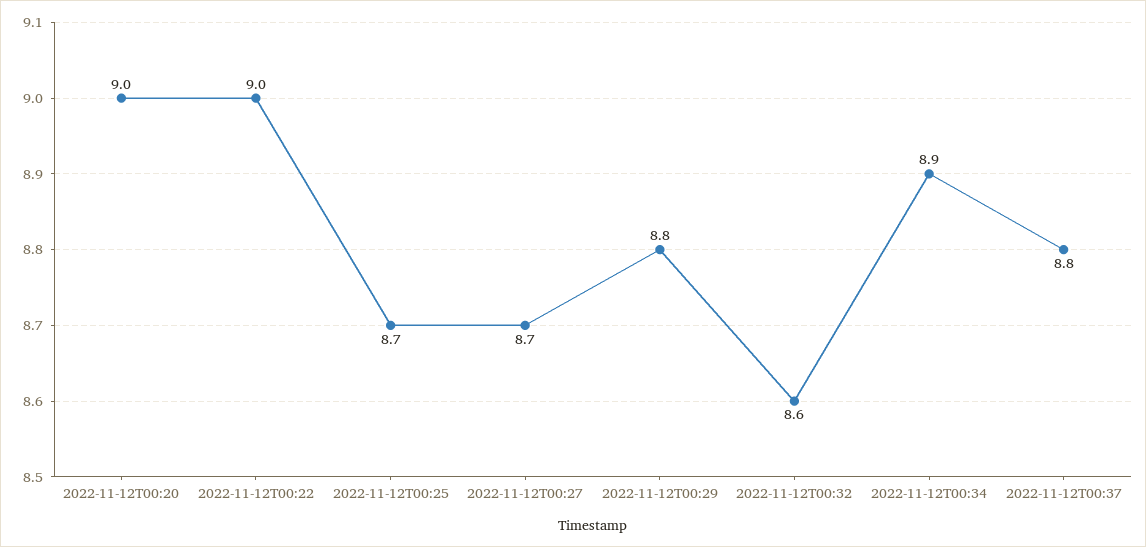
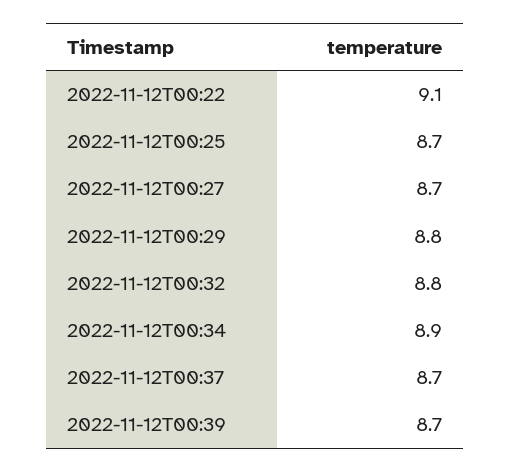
2022-11-12T00:20: 9 -> none
2022-11-12T00:22: 9 -> 9.1
2022-11-12T00:32: 8.6 -> 8.8
2022-11-12T00:37: 8.8 -> 8.7
2022-11-12T00:39: none -> 8.7

